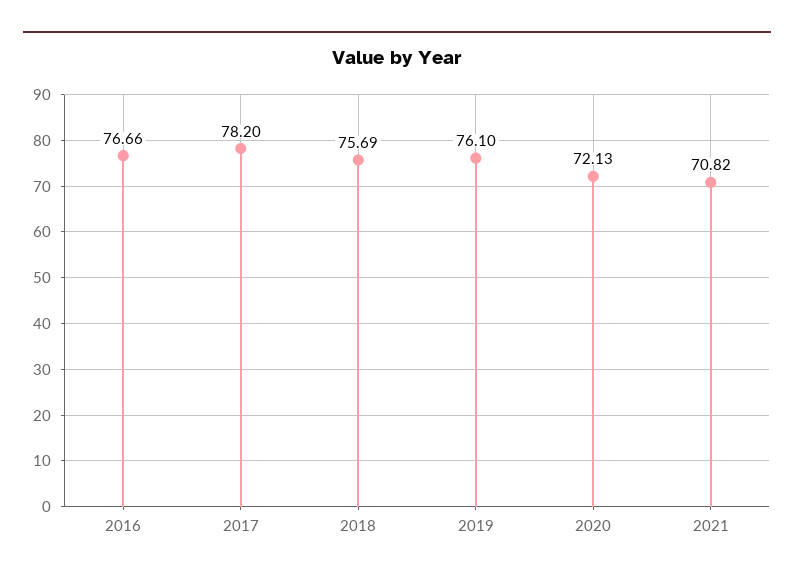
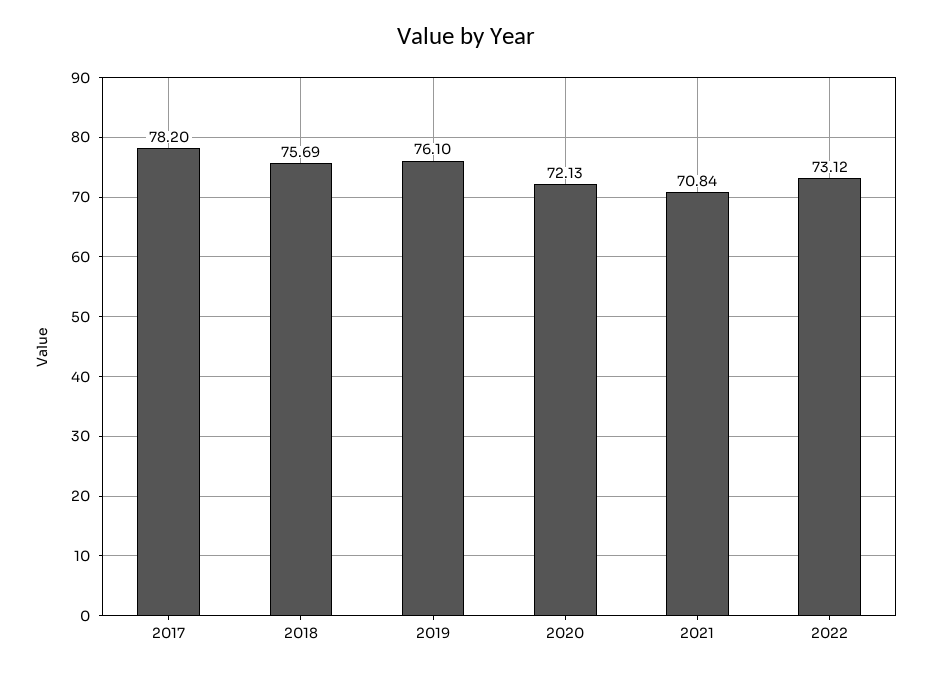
2016: 76.66 -> none
2021: 70.82 -> 70.84
2022: none -> 73.12

